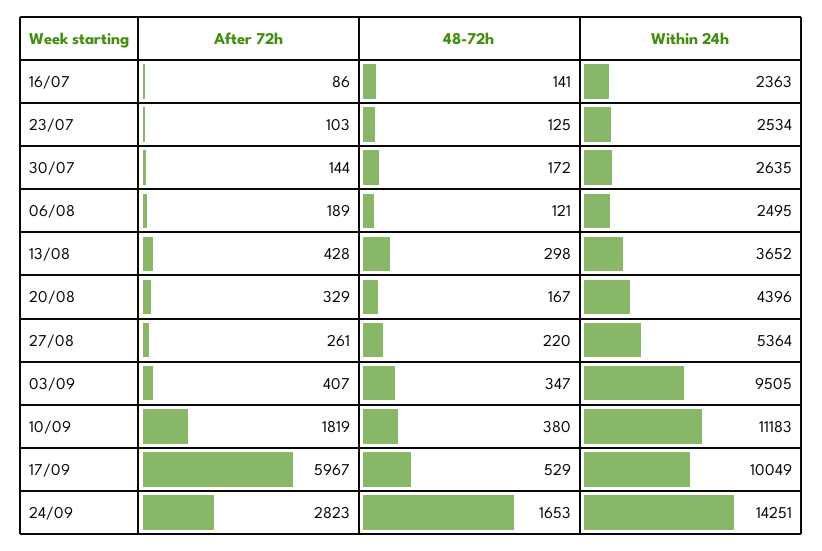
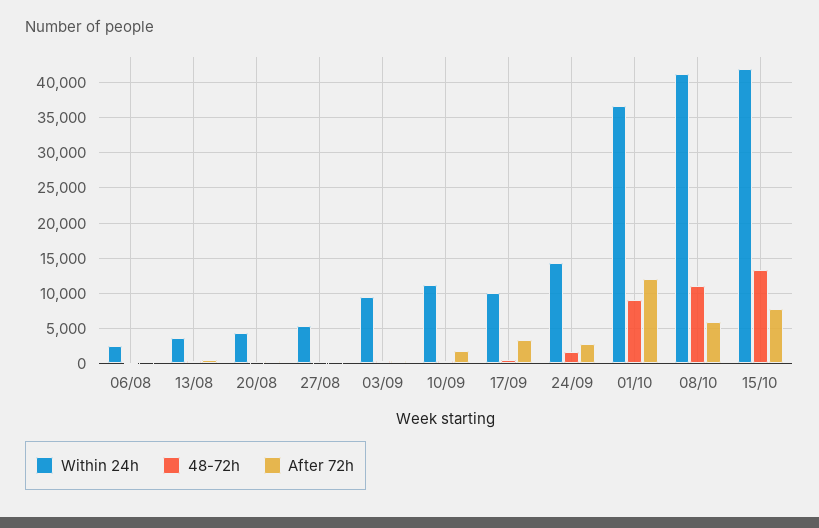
After 72h, 16/07: 86 -> none
48-72h, 16/07: 141 -> none
Within 24h, 16/07: 2363 -> none
After 72h, 23/07: 103 -> none
48-72h, 23/07: 125 -> none
Within 24h, 23/07: 2534 -> none
After 72h, 30/07: 144 -> none
48-72h, 30/07: 172 -> none
Within 24h, 30/07: 2635 -> none
After 72h, 17/09: 5967 -> 3000
Within 24h, 01/10: none -> 37000
48-72h, 01/10: none -> 9000
After 72h, 01/10: none -> 12000
Within 24h, 08/10: none -> 41000
48-72h, 08/10: none -> 11000
After 72h, 08/10: none -> 6000
Within 24h, 15/10: none -> 42000
48-72h, 15/10: none -> 13000
After 72h, 15/10: none -> 8000

